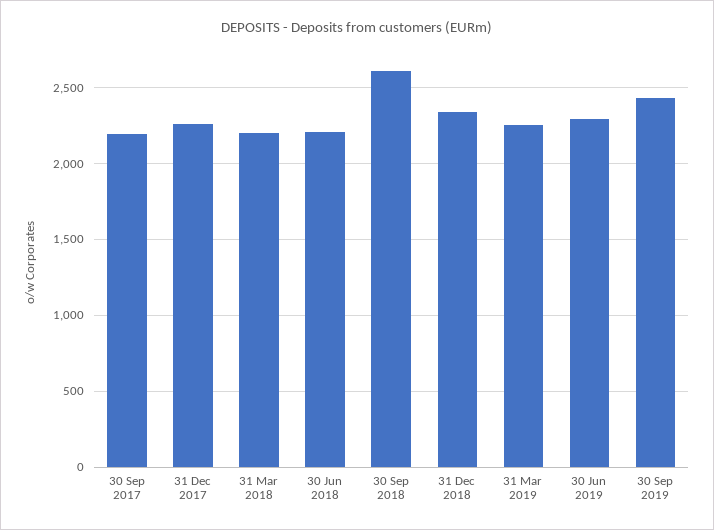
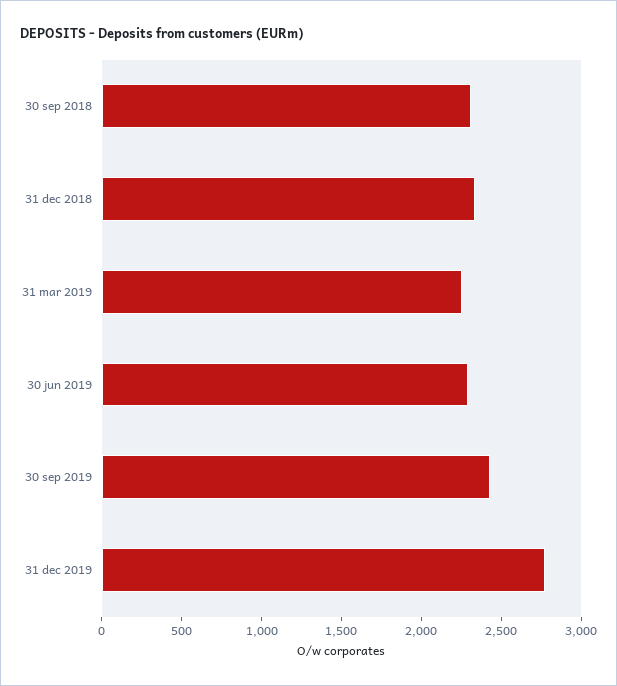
30 Sep 2017: 2200 -> none
31 Dec 2017: 2250 -> none
31 Mar 2018: 2200 -> none
30 Jun 2018: 2200 -> none
30 Sep 2018: 2600 -> 2300
31 dec 2019: none -> 2800

